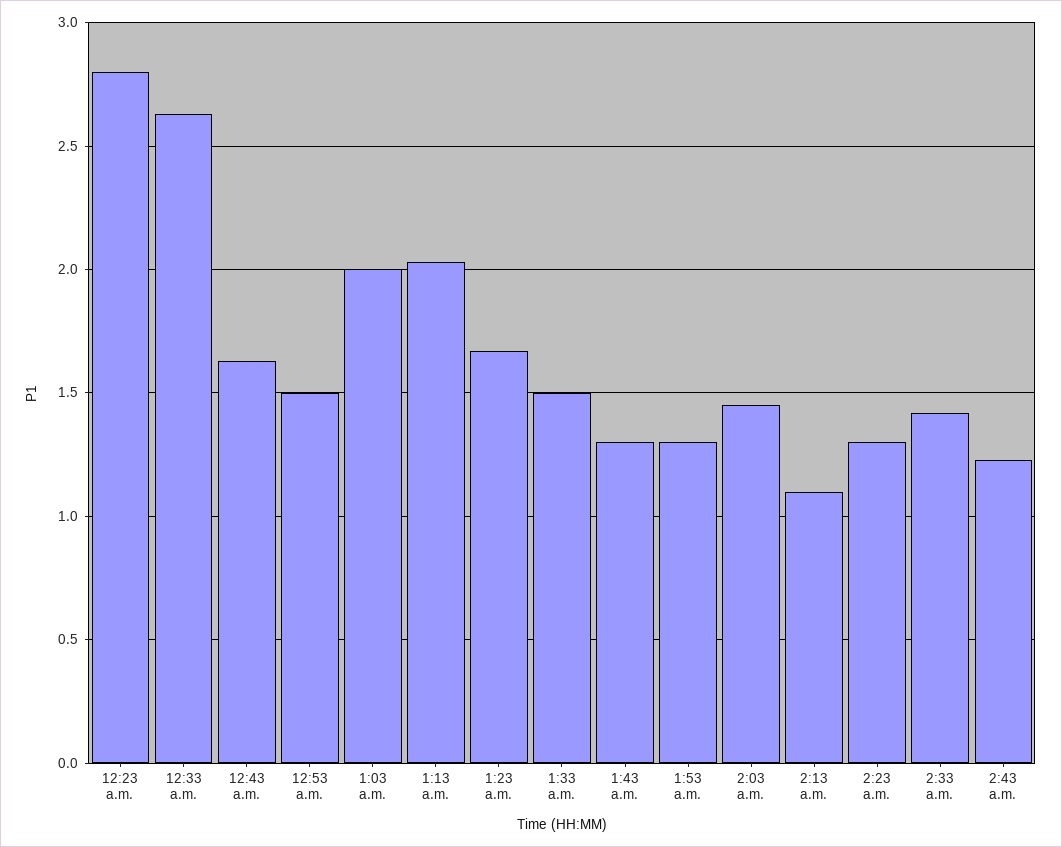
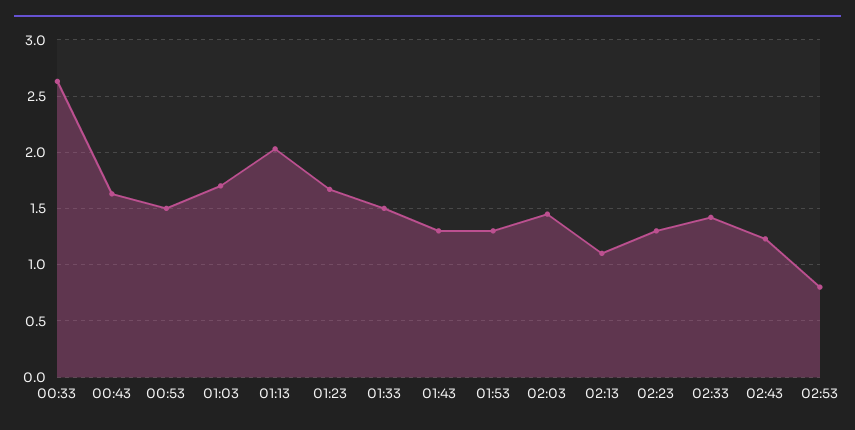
12:23 a.m.: 2.8 -> none
1:03 a.m.: 2 -> 1.7
02:53: none -> 0.8

